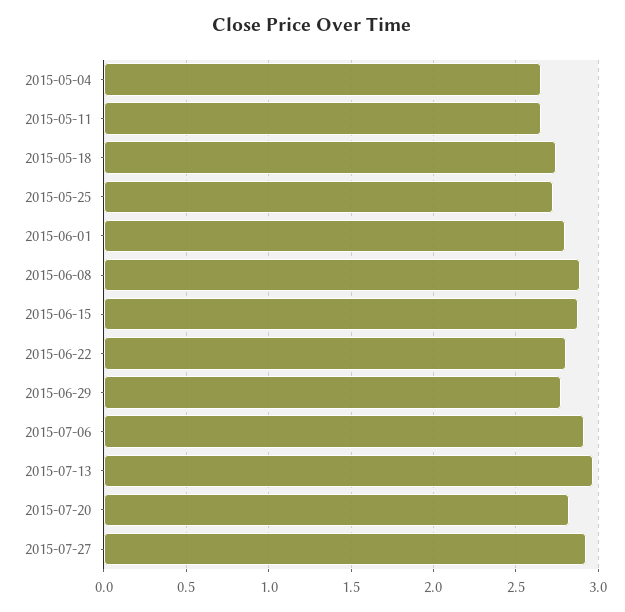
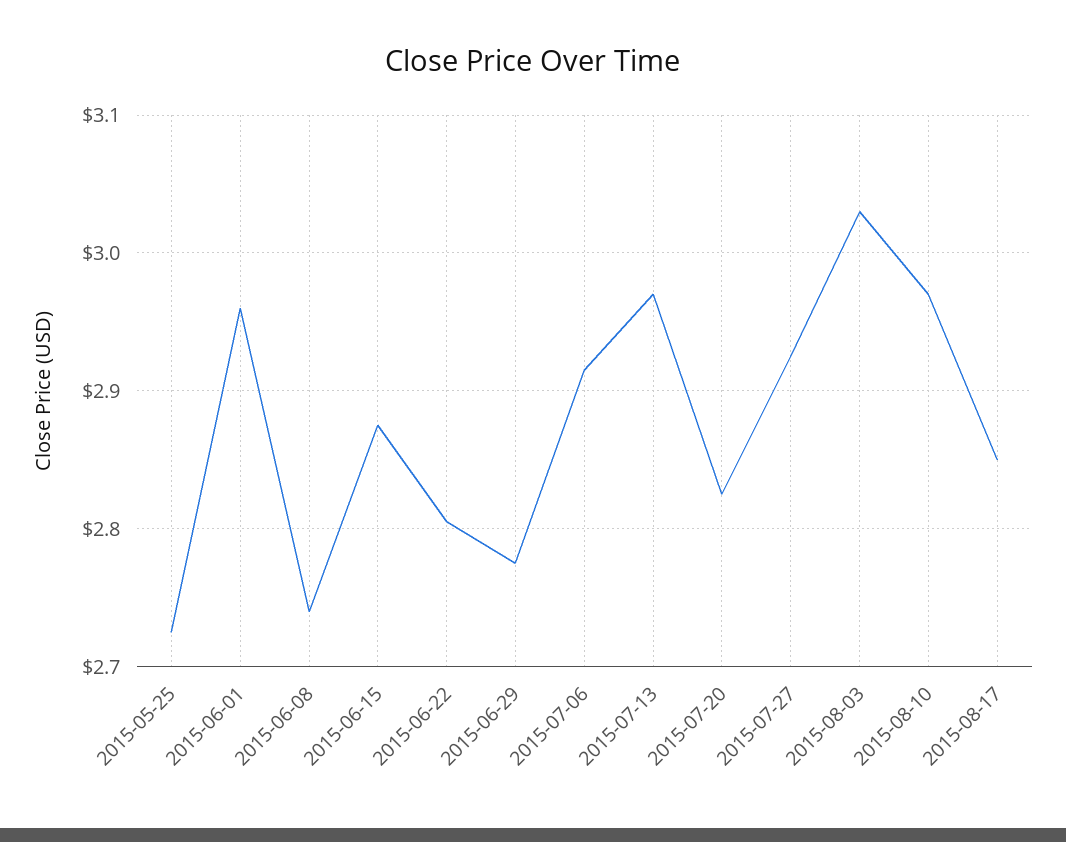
2015-05-04: 2.65 -> none
2015-05-11: 2.65 -> none
2015-05-18: 2.75 -> none
2015-06-01: 2.8 -> 2.96
2015-06-08: 2.9 -> 2.74
2015-08-03: none -> 3.03
2015-08-10: none -> 2.97
2015-08-17: none -> 2.85

